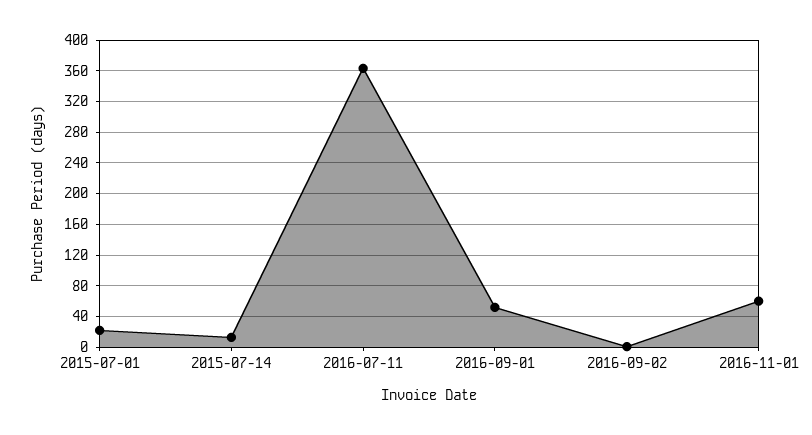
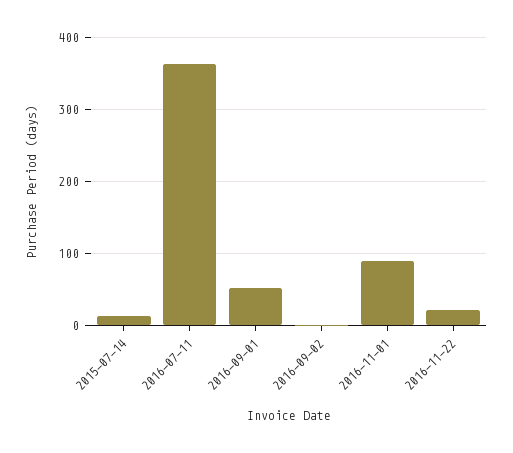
2015-07-01: 20 -> none
2016-11-01: 60 -> 90
2016-11-22: none -> 20

